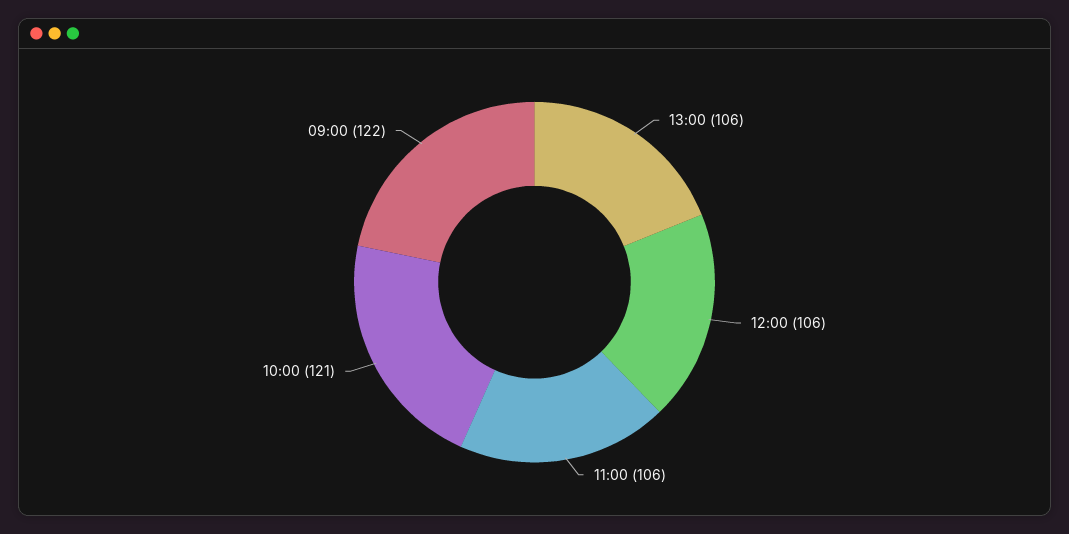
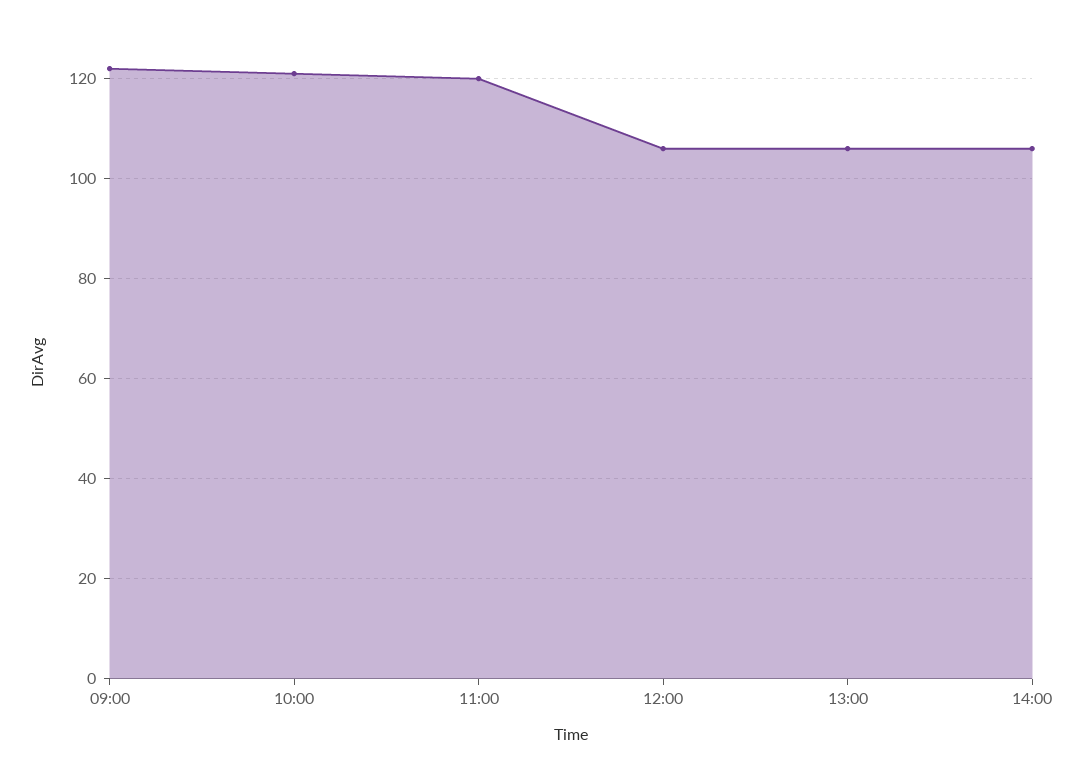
11:00: 106 -> 120
14:00: none -> 105

